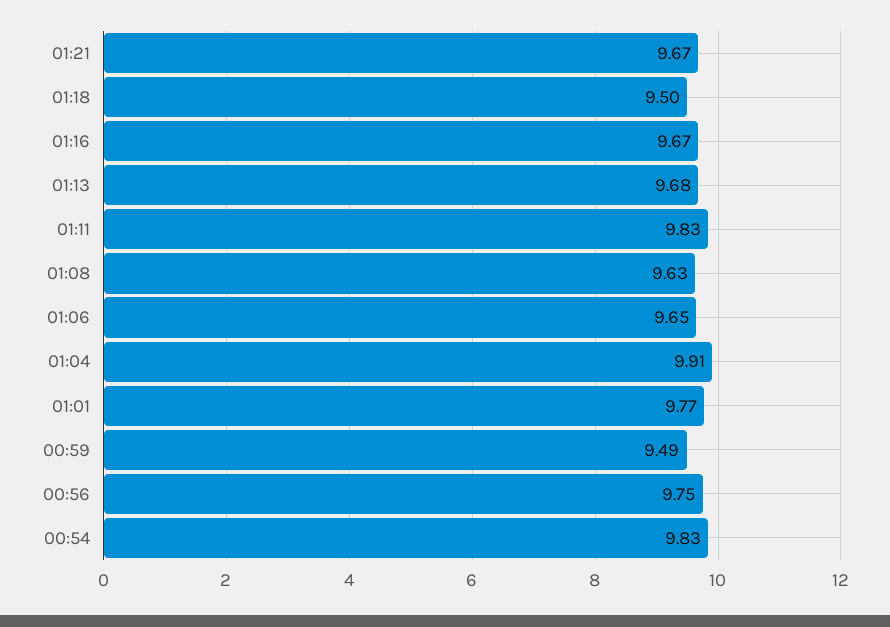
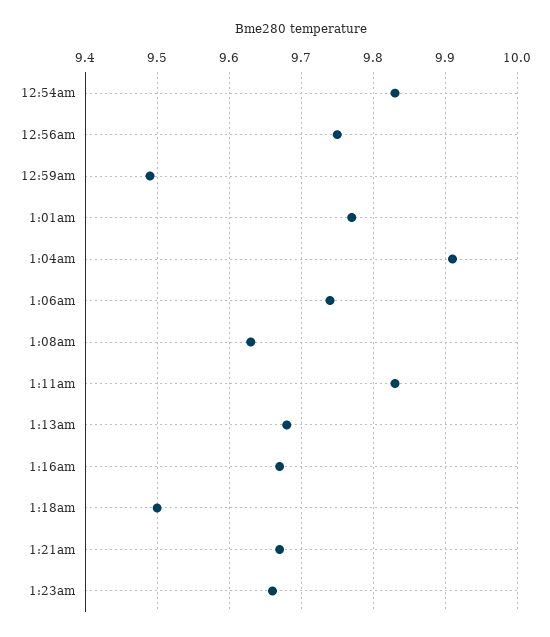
01:06: 9.65 -> 9.74
1:23am: none -> 9.66

